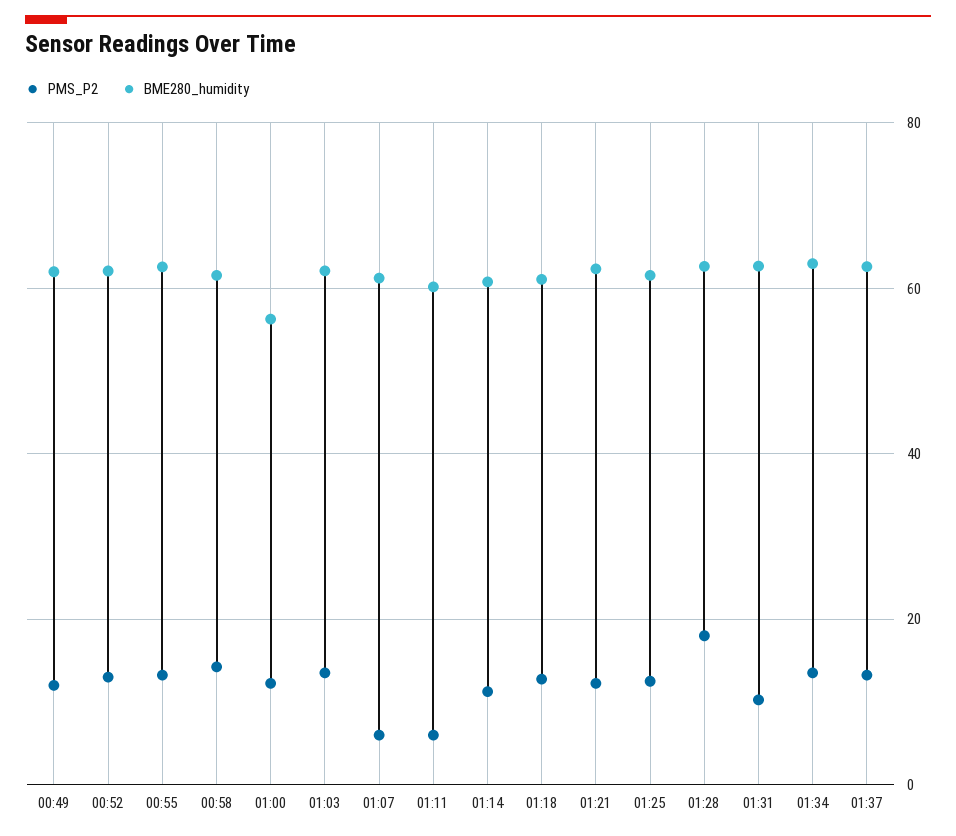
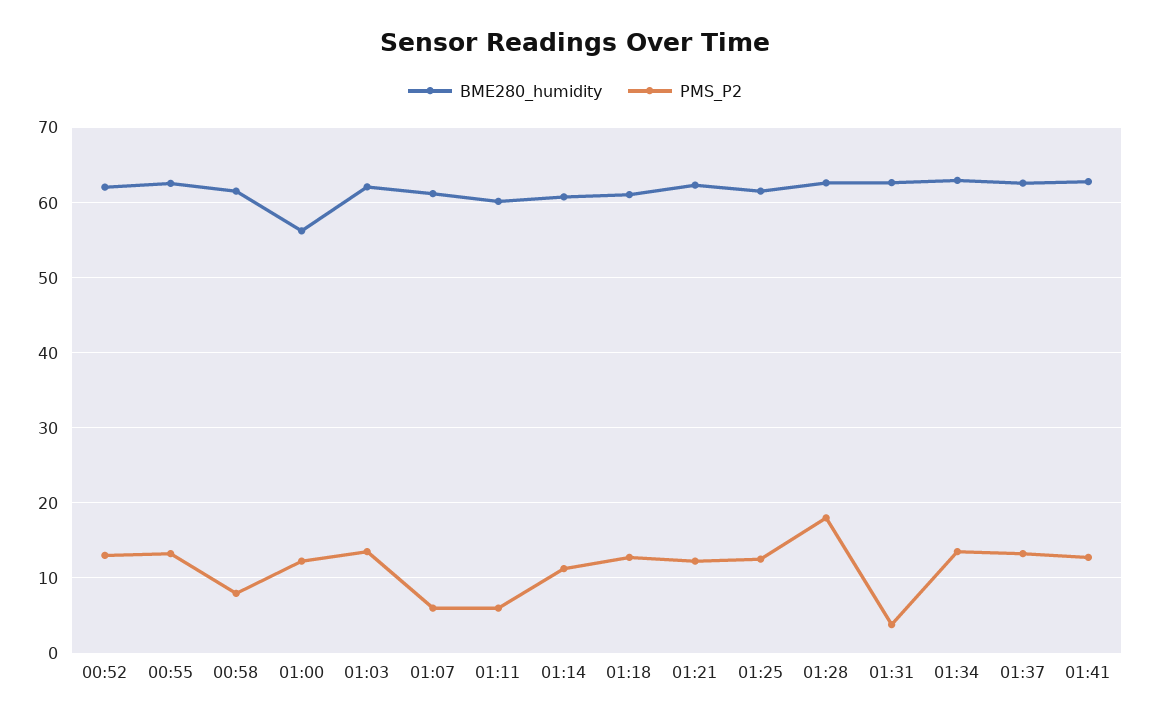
PMS_P2, 00:49: 12 -> none
BME280_humidity, 00:49: 62 -> none
PMS_P2, 00:58: 14 -> 8
PMS_P2, 01:31: 10 -> 4
BME280_humidity, 01:41: none -> 63
PMS_P2, 01:41: none -> 13

